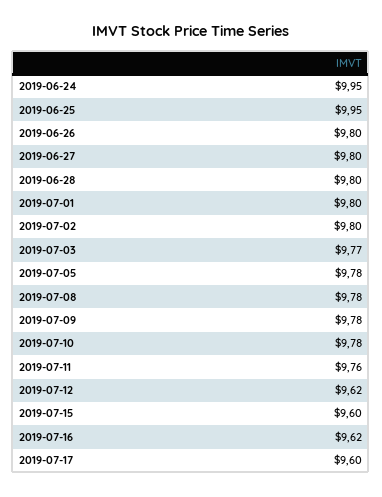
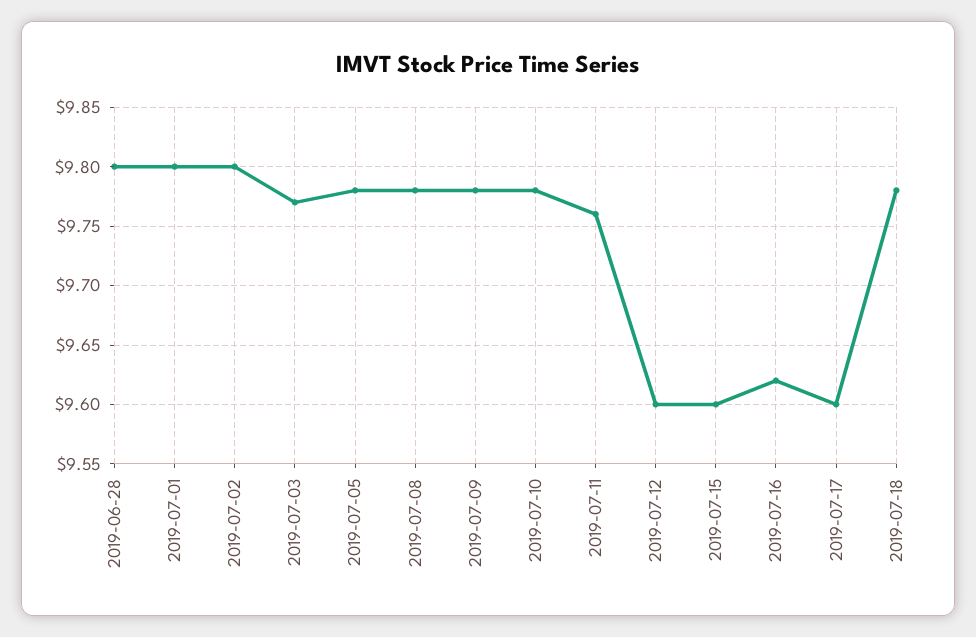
2019-06-24: 9.95 -> none
2019-06-25: 9.95 -> none
2019-06-26: 9.8 -> none
2019-06-27: 9.8 -> none
2019-07-12: 9.62 -> 9.6
2019-07-18: none -> 9.78

